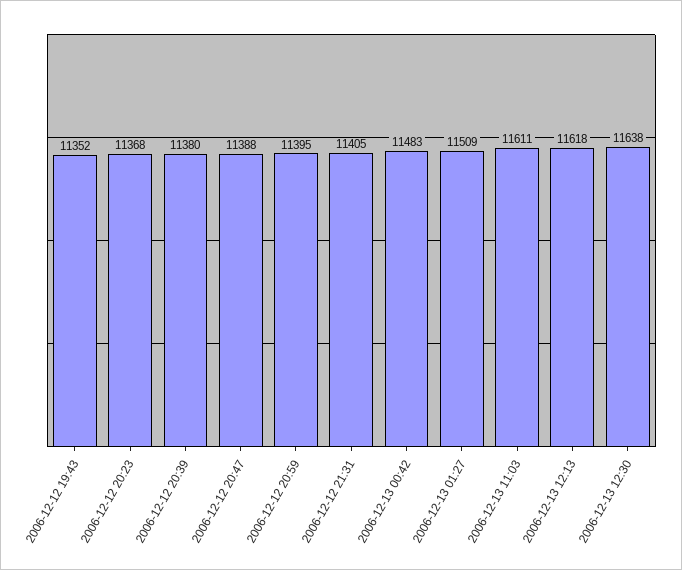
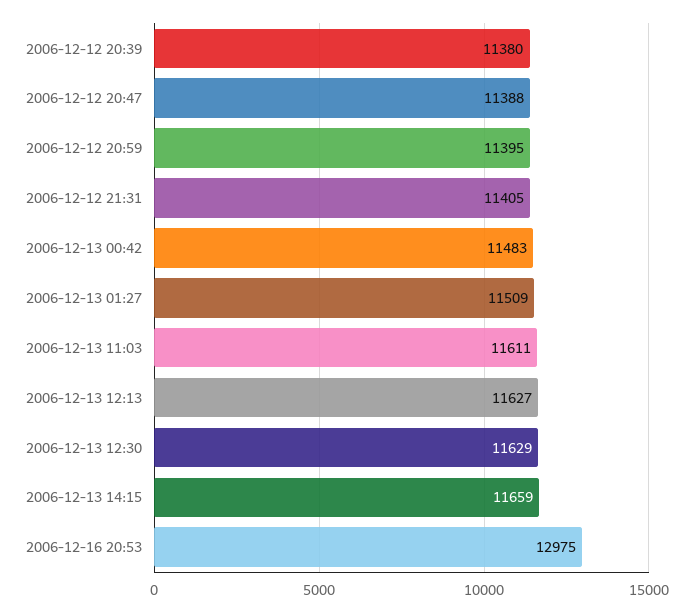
2006-12-12 19:43: 11352 -> none
2006-12-12 20:23: 11368 -> none
2006-12-13 12:13: 11618 -> 11627
2006-12-13 12:30: 11638 -> 11629
2006-12-13 14:15: none -> 11659
2006-12-16 20:53: none -> 12975

